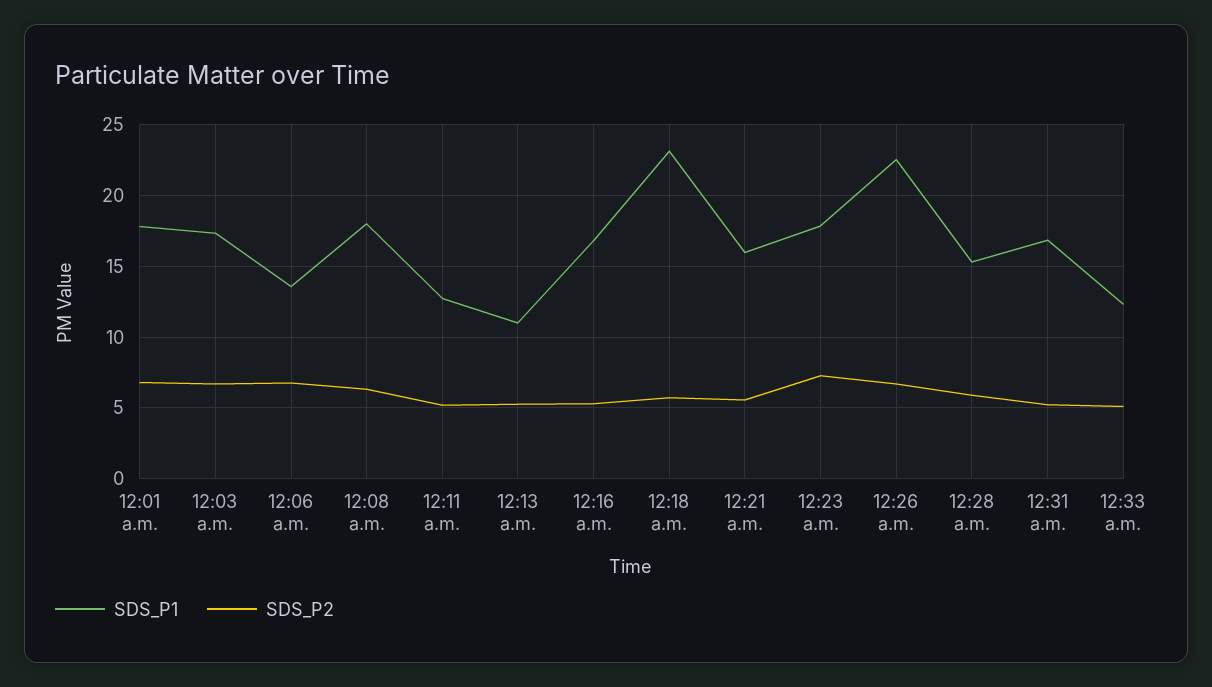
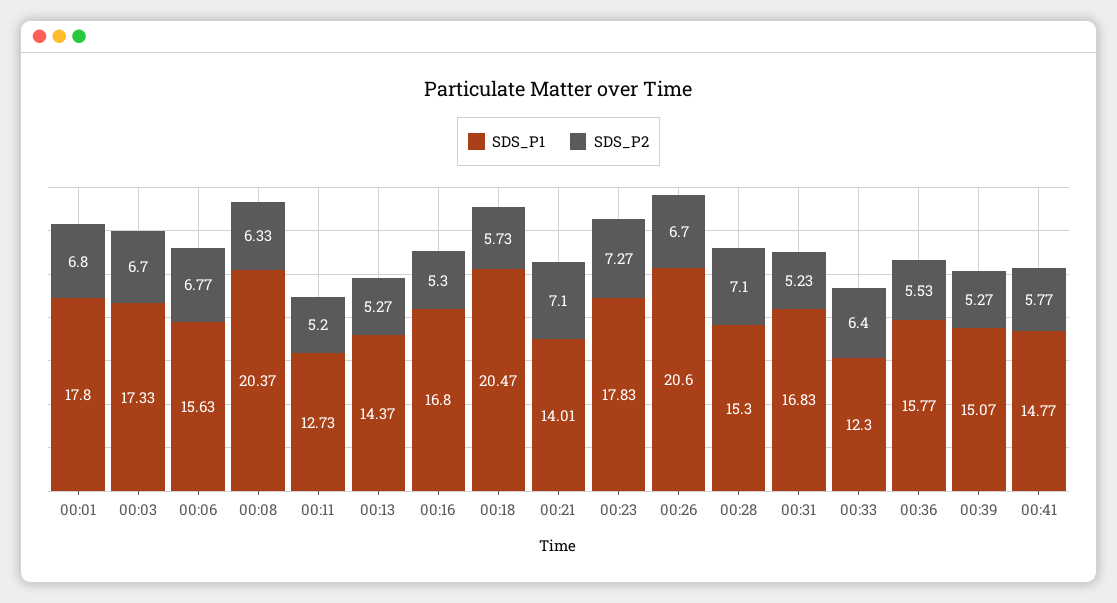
SDS_P1, 12:06 a.m.: 13.5 -> 15.63
SDS_P1, 12:08 a.m.: 18 -> 20.37
SDS_P1, 12:13 a.m.: 11 -> 14.37
SDS_P1, 12:18 a.m.: 23 -> 20.47
SDS_P1, 12:21 a.m.: 16 -> 14.01
SDS_P2, 12:21 a.m.: 5.5 -> 7.1
SDS_P1, 12:26 a.m.: 22.5 -> 20.6
SDS_P2, 12:28 a.m.: 6 -> 7.1
SDS_P2, 12:33 a.m.: 5 -> 6.4
SDS_P1, 00:36: none -> 15.77
SDS_P2, 00:36: none -> 5.53
SDS_P1, 00:39: none -> 15.07
SDS_P2, 00:39: none -> 5.27
SDS_P1, 00:41: none -> 14.77
SDS_P2, 00:41: none -> 5.77

